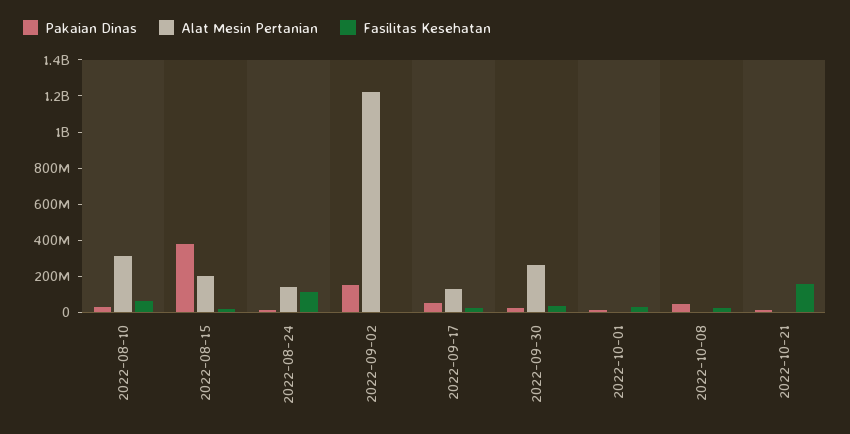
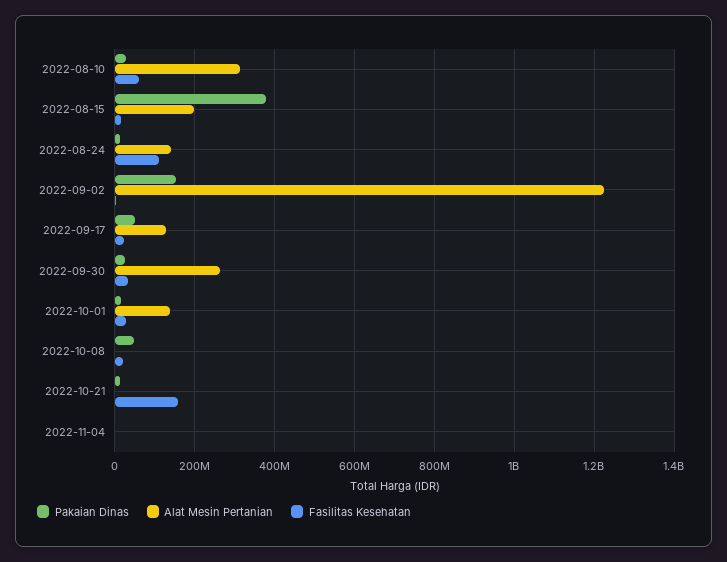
Alat Mesin Pertanian, 2022-10-01: 0 -> 140000000
Pakaian Dinas, 2022-11-04: none -> 0
Alat Mesin Pertanian, 2022-11-04: none -> 0
Fasilitas Kesehatan, 2022-11-04: none -> 0

